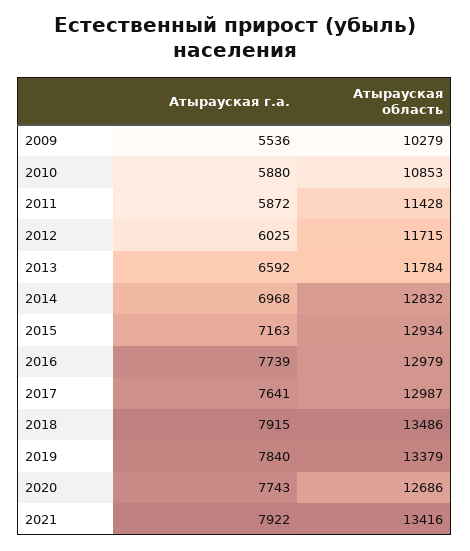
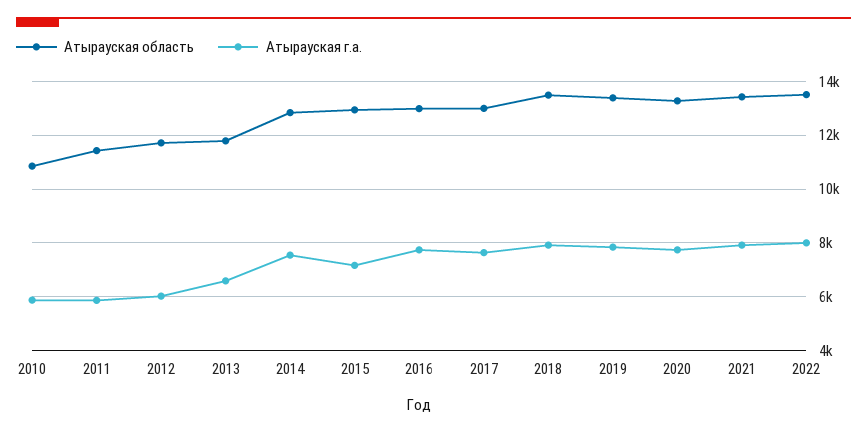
Атырауская г.а., 2009: 5536 -> none
Атырауская область, 2009: 10279 -> none
Атырауская г.а., 2014: 6968 -> 7500
Атырауская область, 2020: 12686 -> 13250
Атырауская область, 2022: none -> 13500
Атырауская г.а., 2022: none -> 8000

